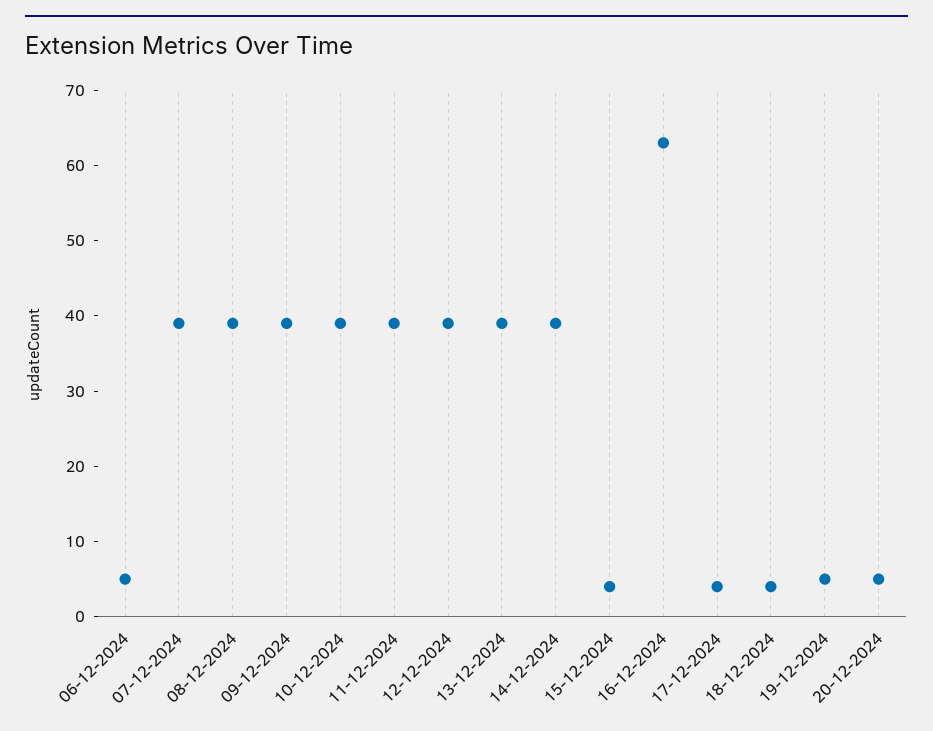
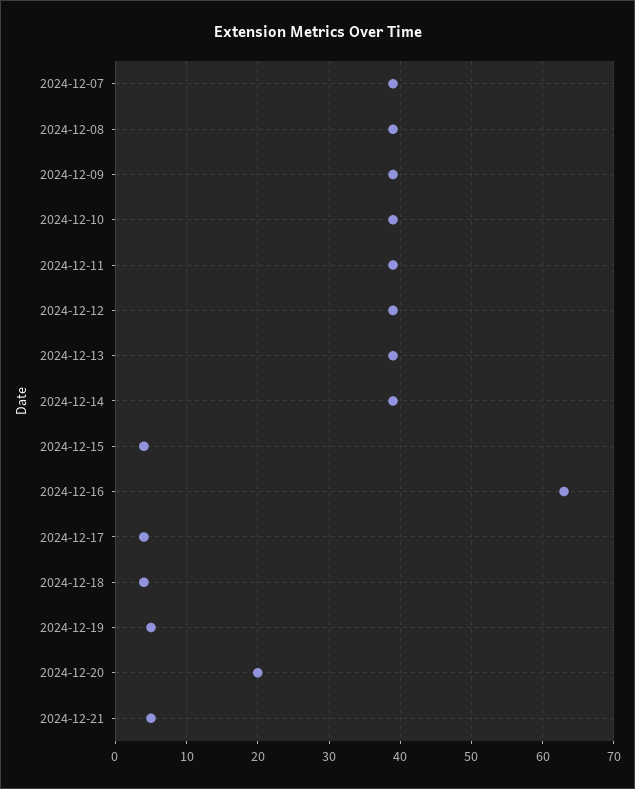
06-12-2024: 5 -> none
20-12-2024: 5 -> 20
2024-12-21: none -> 5

